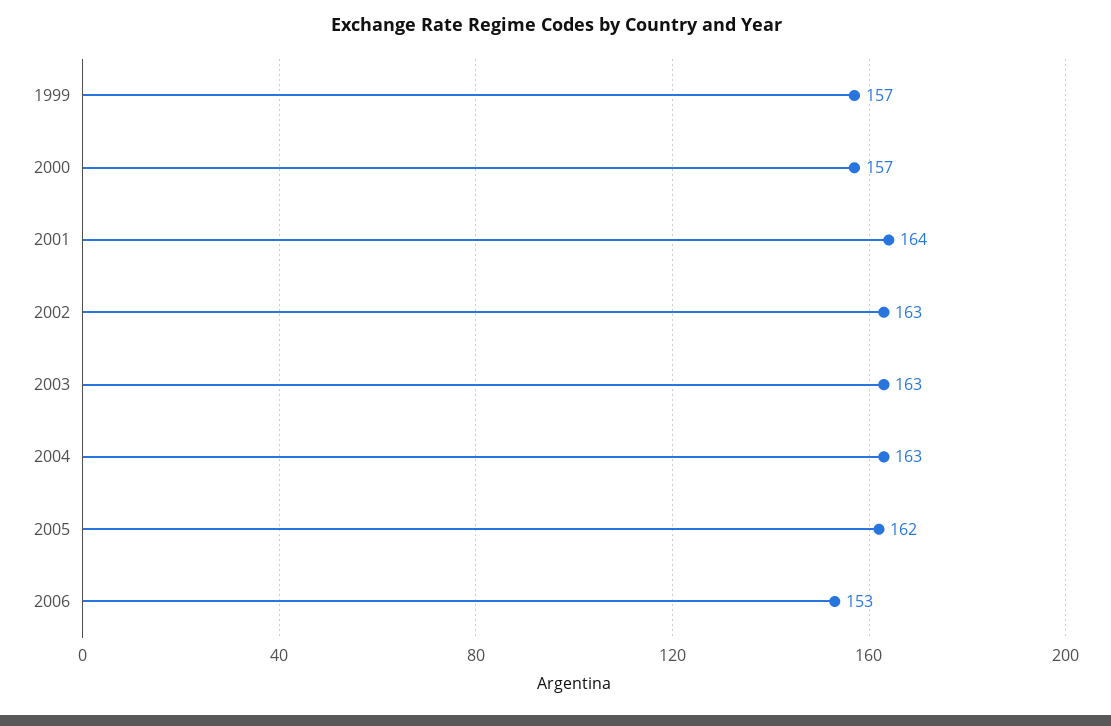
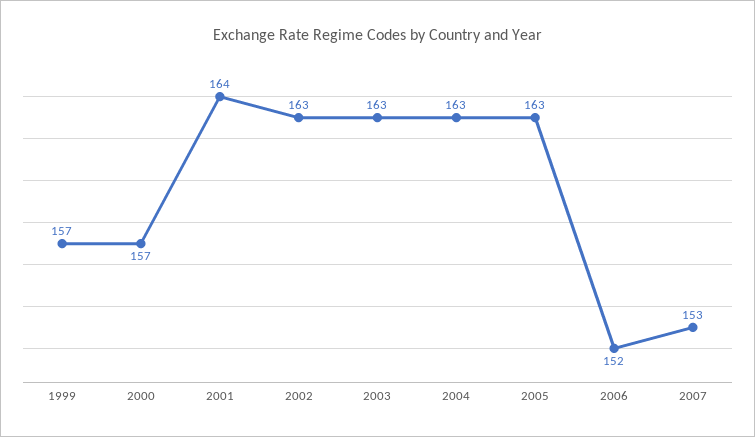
2005: 162 -> 163
2006: 153 -> 152
2007: none -> 153

